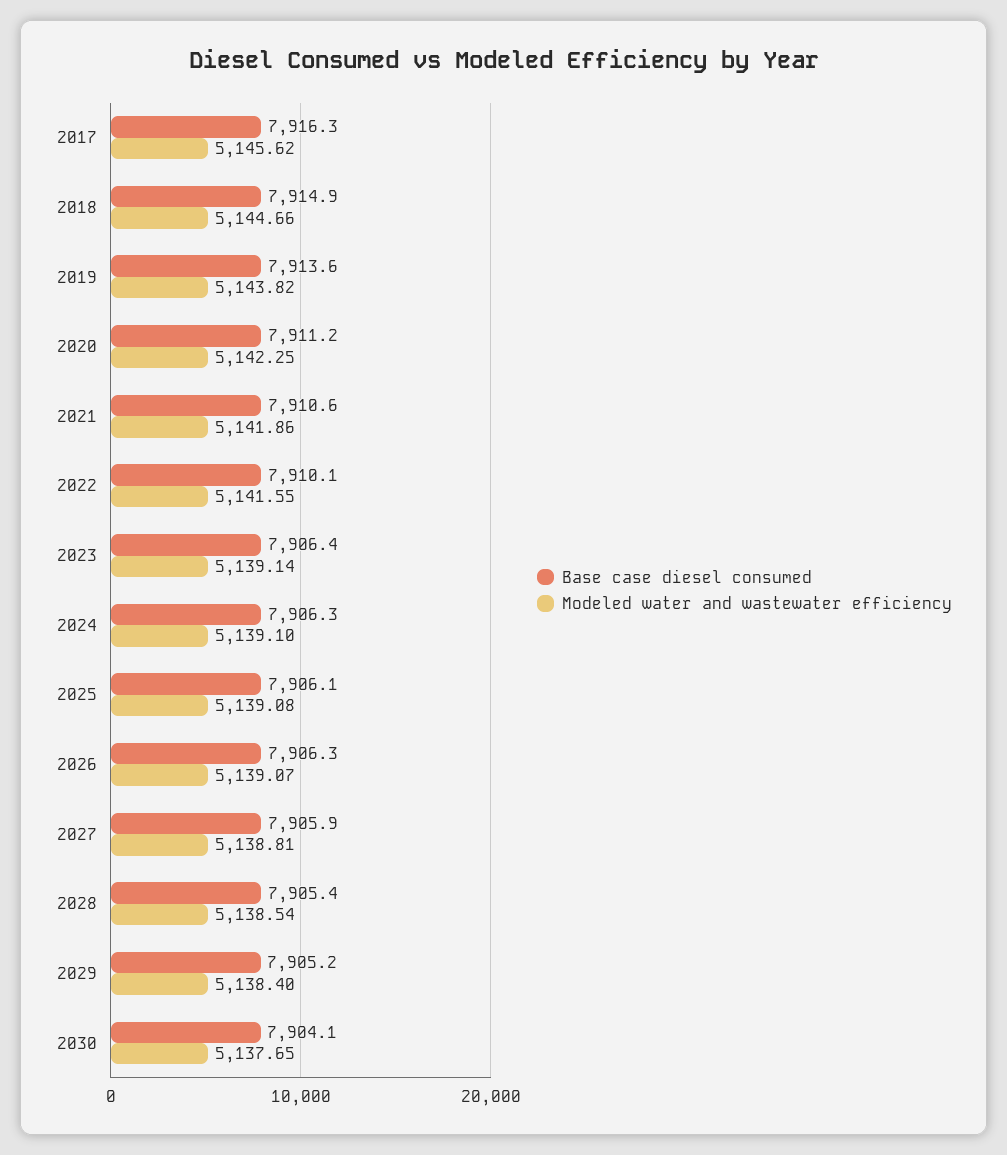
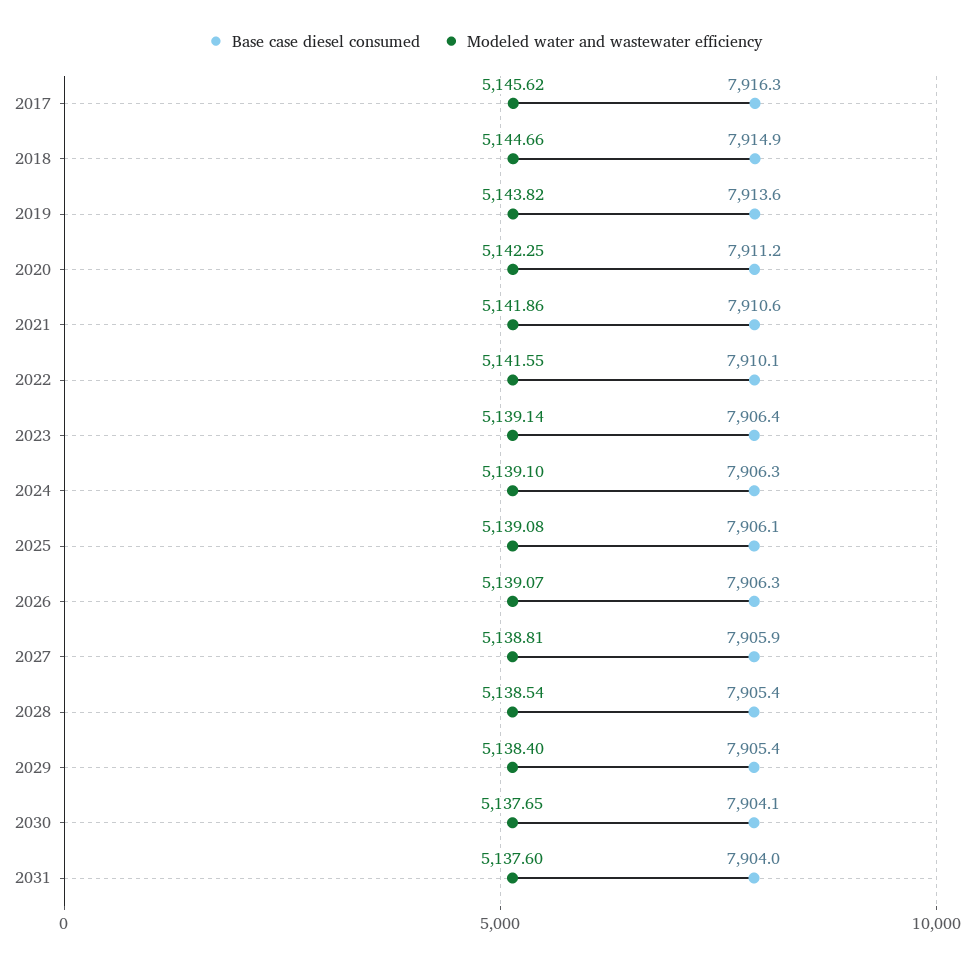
Base case diesel consumed, 2029: 7905.2 -> 7905.4
Base case diesel consumed, 2031: none -> 7904
Modeled water and wastewater efficiency, 2031: none -> 5137.6

